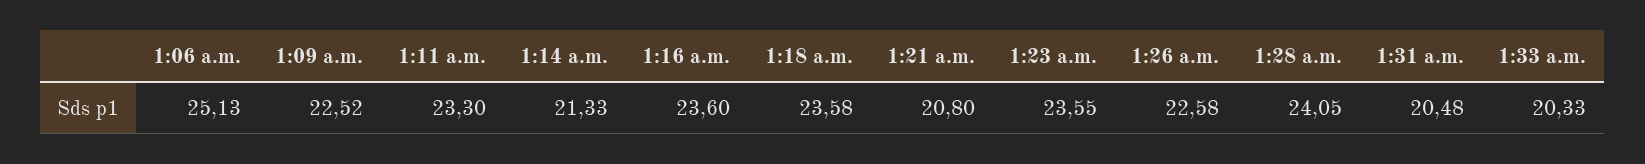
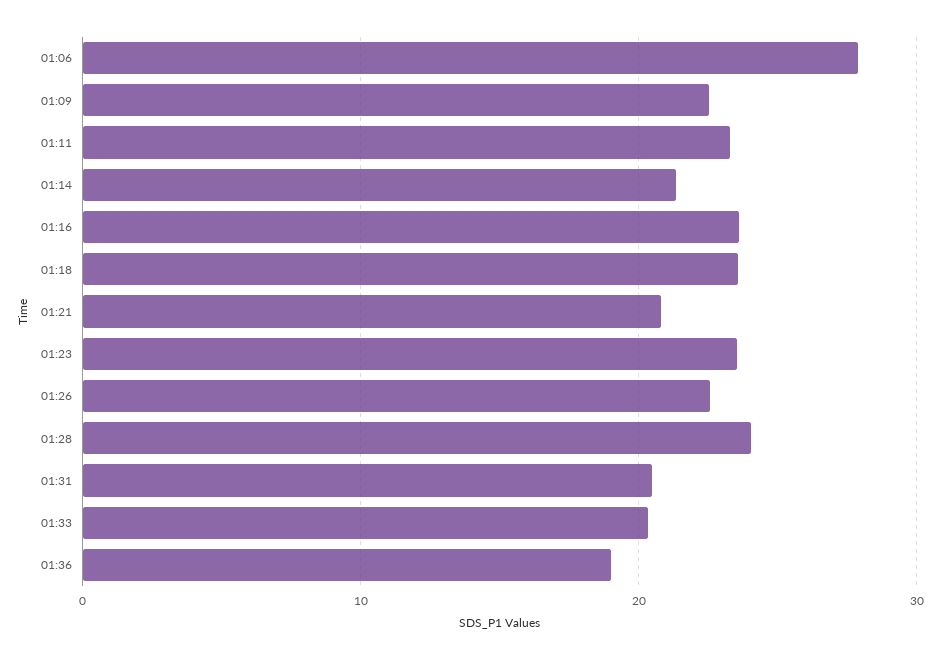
1:06 a.m.: 25.13 -> 28
01:36: none -> 19

